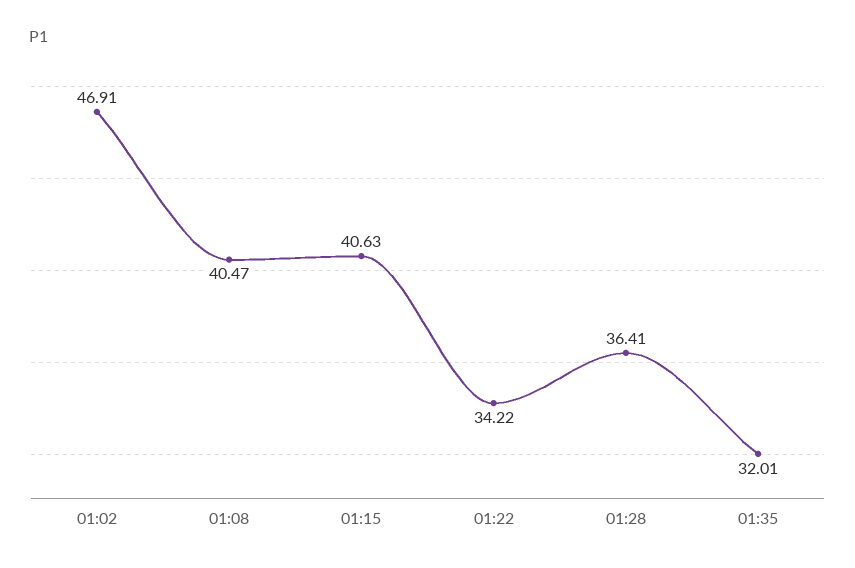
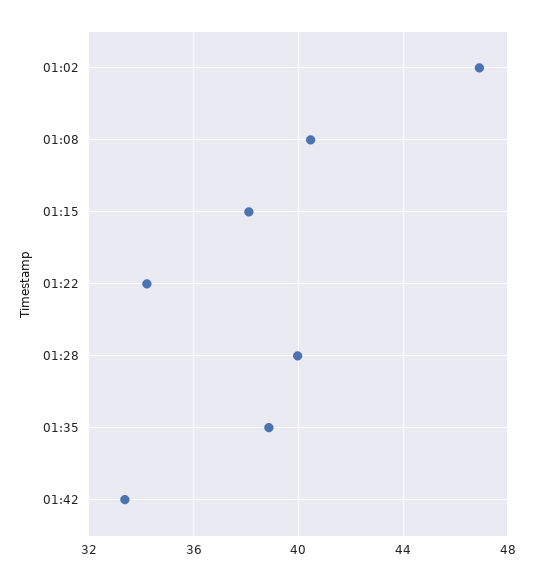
01:15: 40.63 -> 38
01:28: 36.41 -> 40
01:35: 32.01 -> 39
01:42: none -> 33.5

